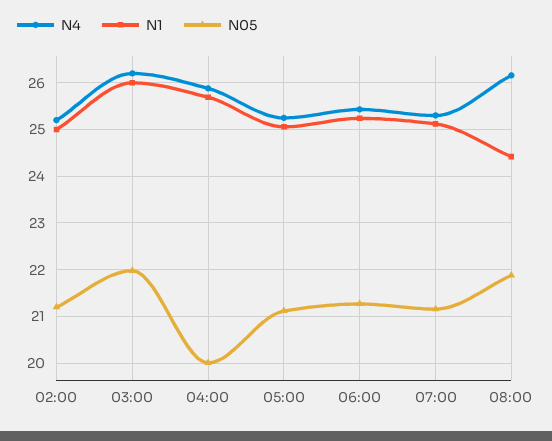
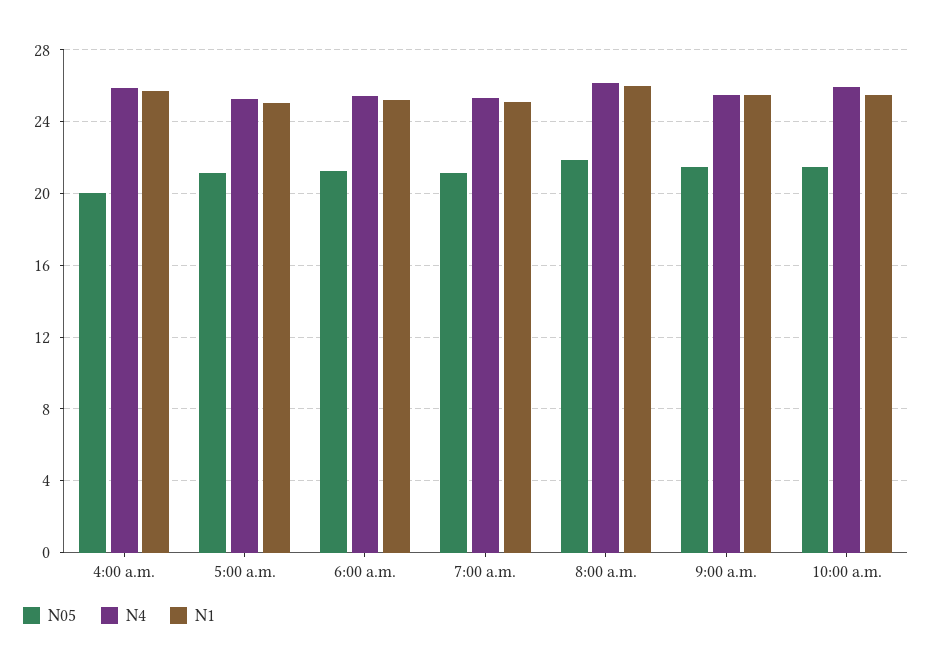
N4, 02:00: 25.2 -> none
N1, 02:00: 25 -> none
N05, 02:00: 21.2 -> none
N4, 03:00: 26.2 -> none
N1, 03:00: 26 -> none
N05, 03:00: 22 -> none
N1, 08:00: 24.4 -> 26
N05, 9:00 a.m.: none -> 21.5
N4, 9:00 a.m.: none -> 25.5
N1, 9:00 a.m.: none -> 25.5
N05, 10:00 a.m.: none -> 21.5
N4, 10:00 a.m.: none -> 26
N1, 10:00 a.m.: none -> 25.5

